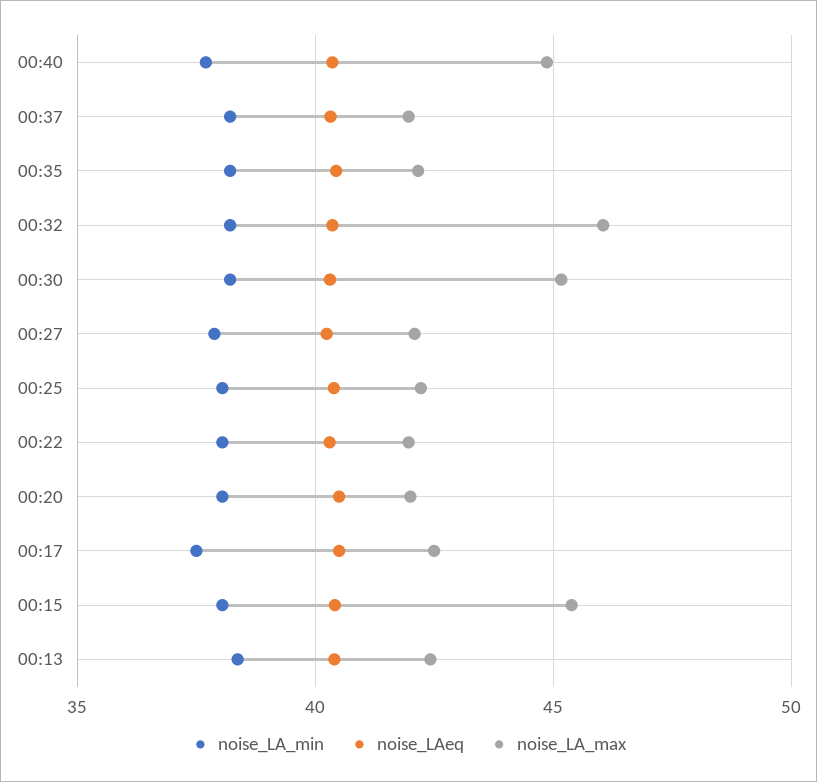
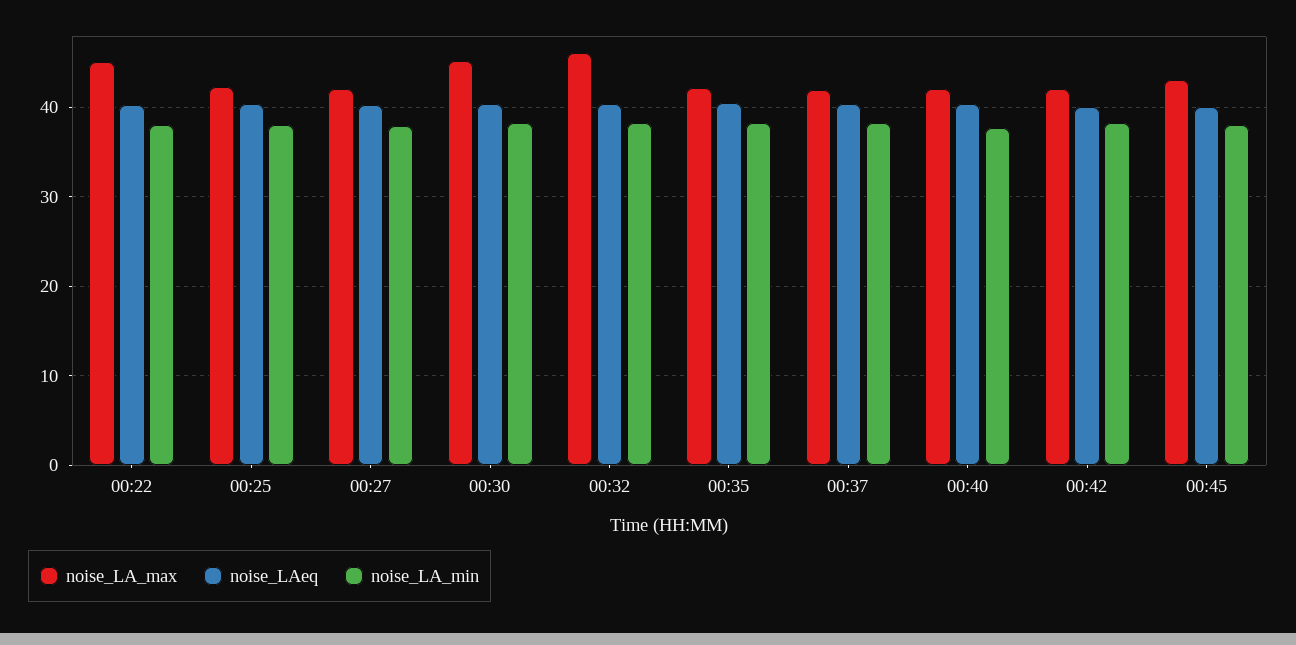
noise_LA_max, 00:40: 45 -> 42
noise_LA_max, 00:22: 42 -> 45
noise_LA_min, 00:20: 38 -> none
noise_LAeq, 00:20: 40.5 -> none
noise_LA_max, 00:20: 42 -> none
noise_LA_min, 00:17: 37.5 -> none
noise_LAeq, 00:17: 40.5 -> none
noise_LA_max, 00:17: 42.5 -> none
noise_LA_min, 00:15: 38 -> none
noise_LAeq, 00:15: 40.5 -> none
noise_LA_max, 00:15: 45.5 -> none
noise_LA_min, 00:13: 38.5 -> none
noise_LAeq, 00:13: 40.5 -> none
noise_LA_max, 00:13: 42.5 -> none
noise_LA_max, 00:42: none -> 42
noise_LAeq, 00:42: none -> 40
noise_LA_min, 00:42: none -> 38
noise_LA_max, 00:45: none -> 43
noise_LAeq, 00:45: none -> 40
noise_LA_min, 00:45: none -> 38

